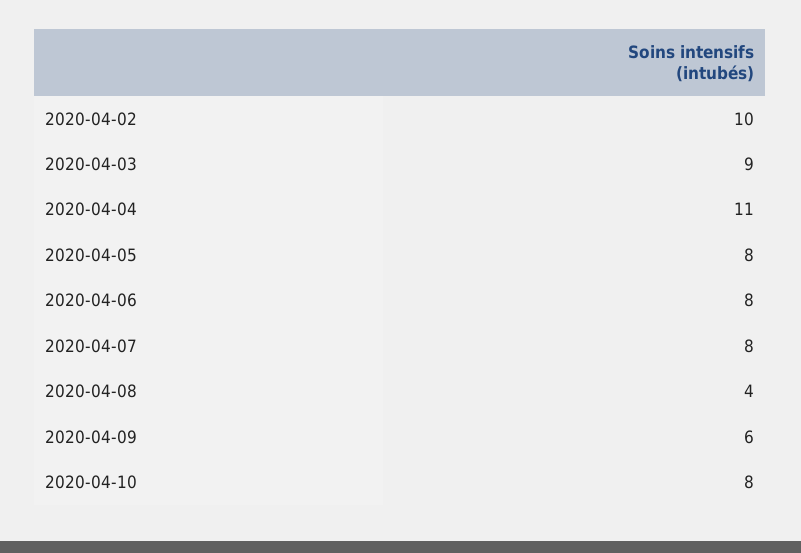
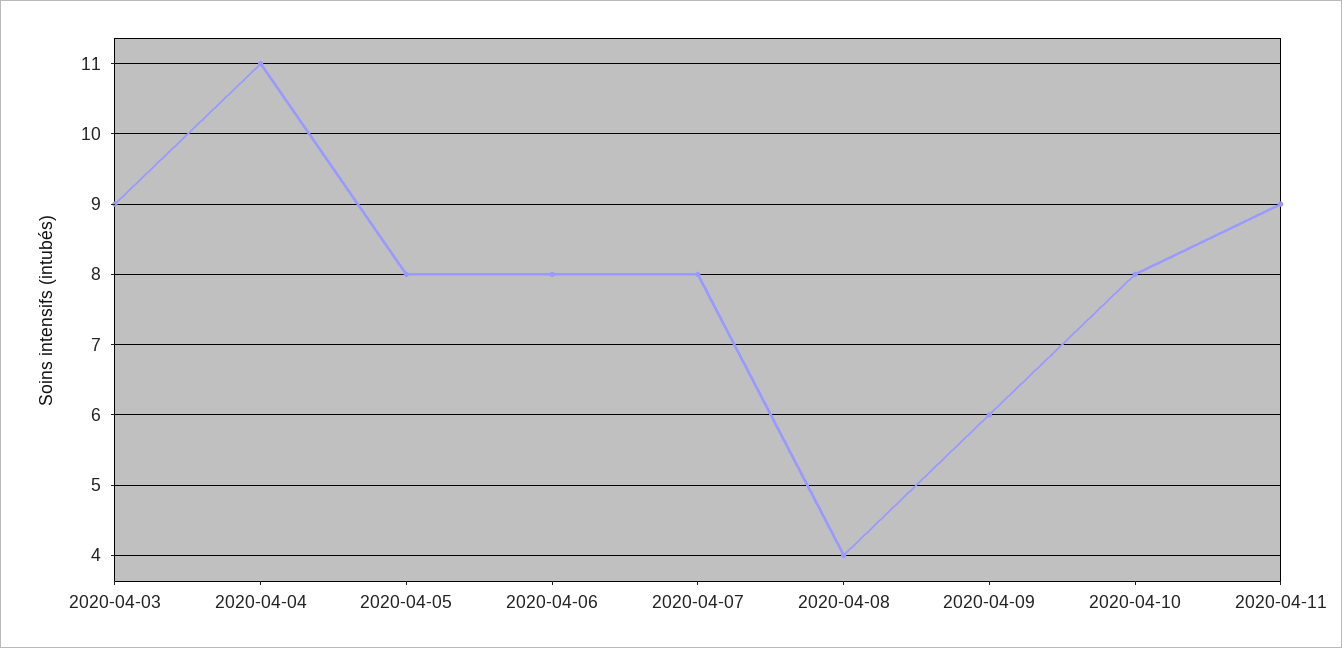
2020-04-02: 10 -> none
2020-04-11: none -> 9

